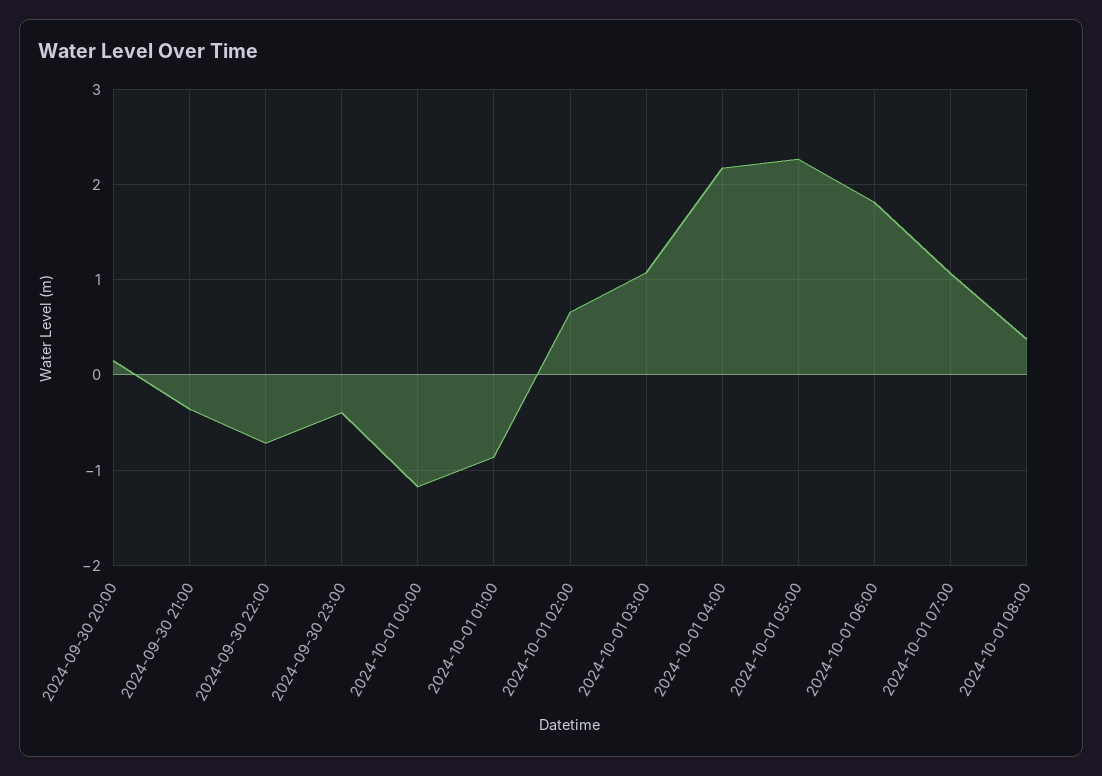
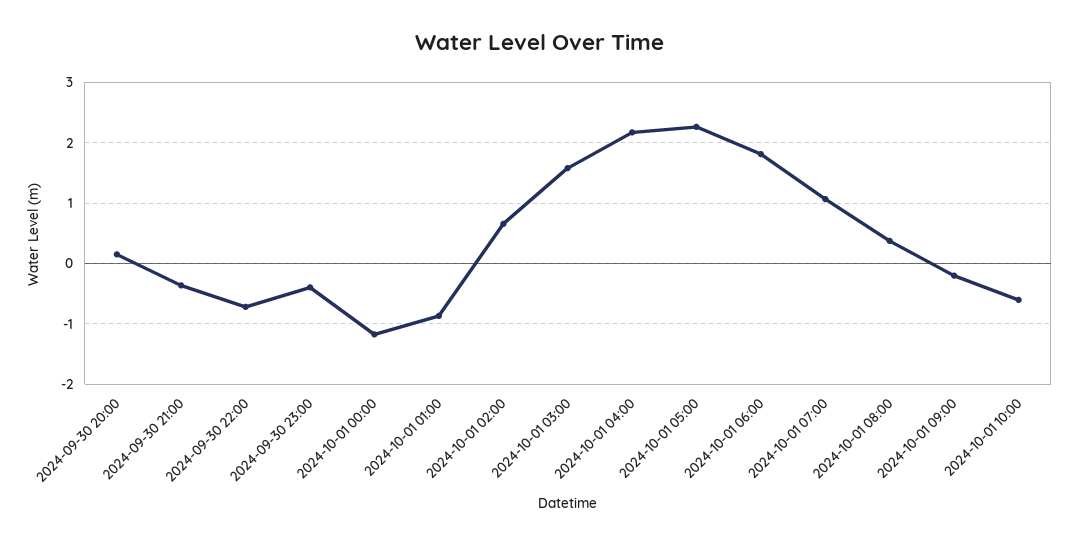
2024-10-01 03:00: 1.1 -> 1.6
2024-10-01 09:00: none -> -0.2
2024-10-01 10:00: none -> -0.6

